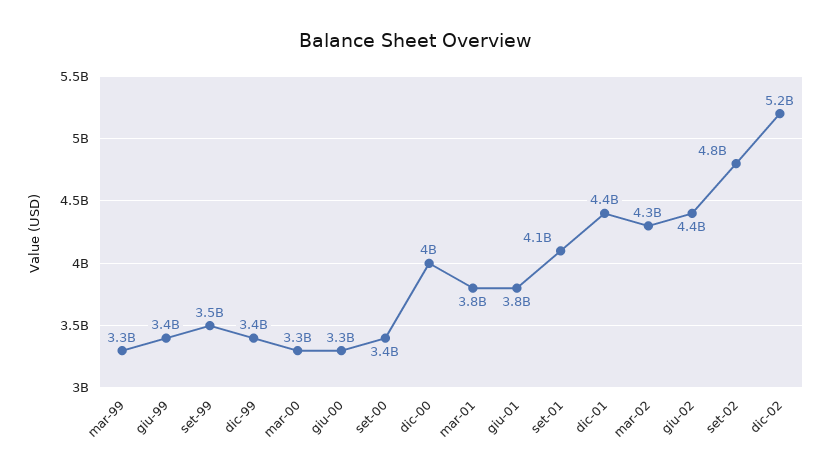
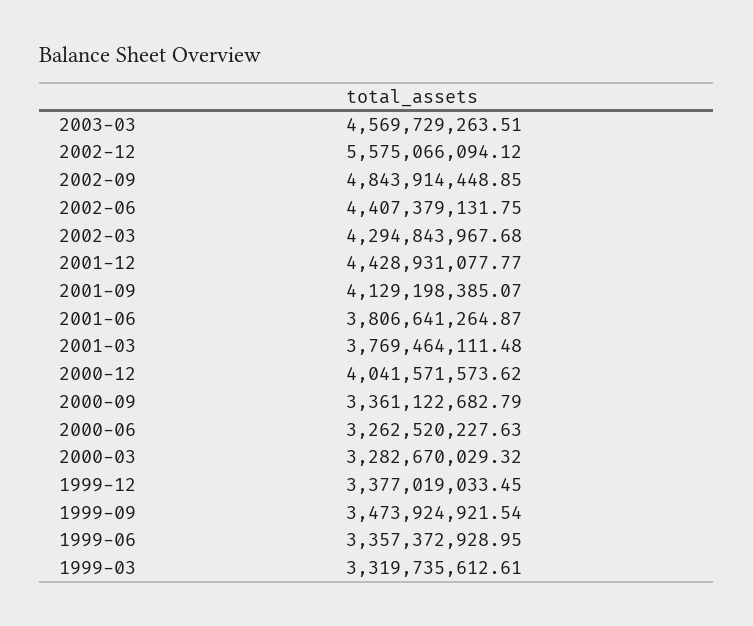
dic-02: 5200000000 -> 5575066094.12
2003-03: none -> 4569729263.51

